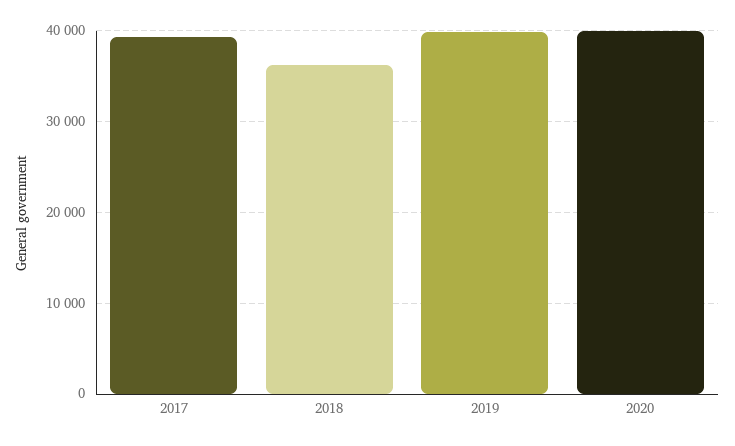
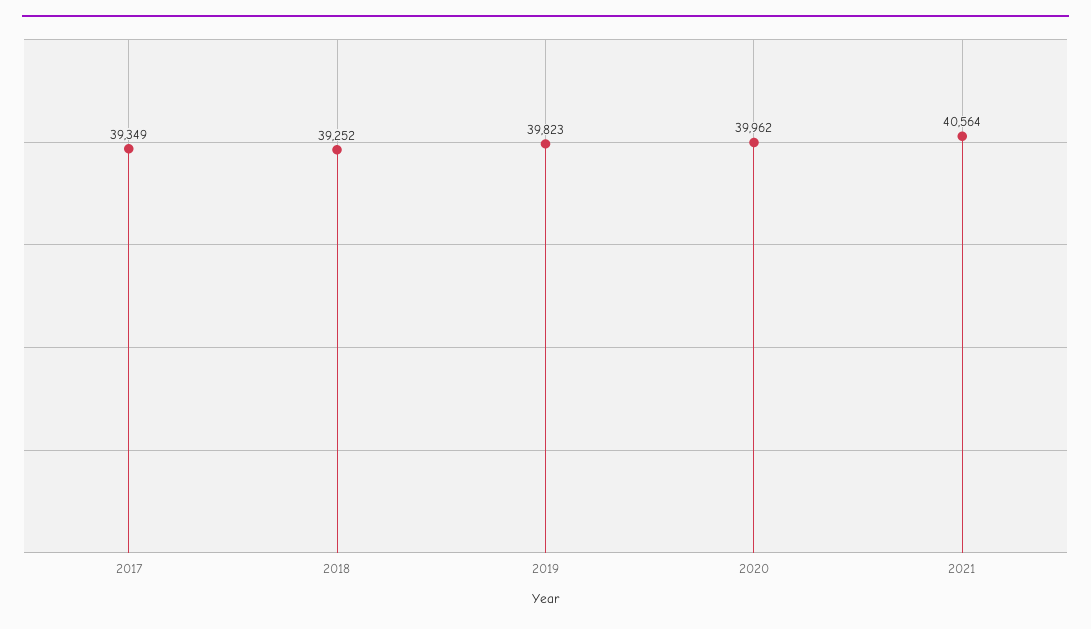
2018: 36000 -> 39252
2021: none -> 40564

